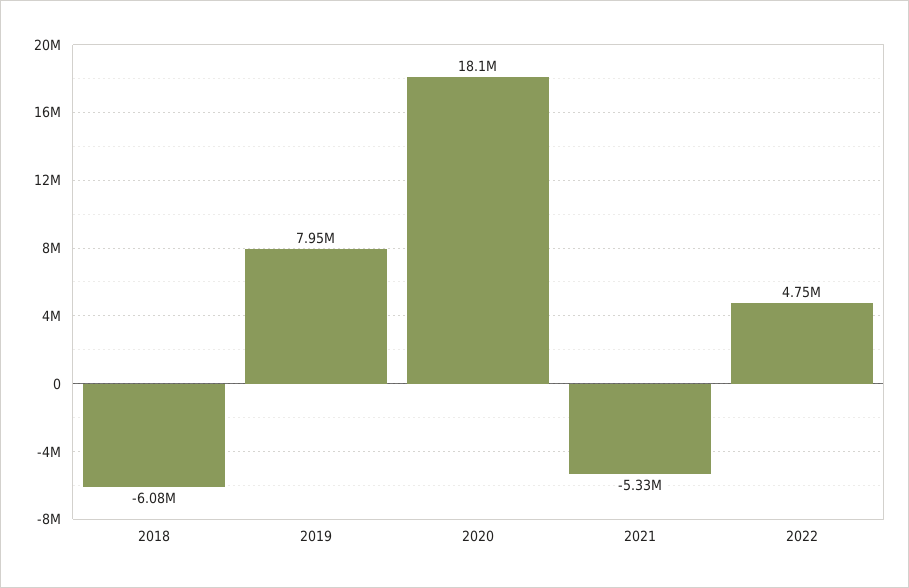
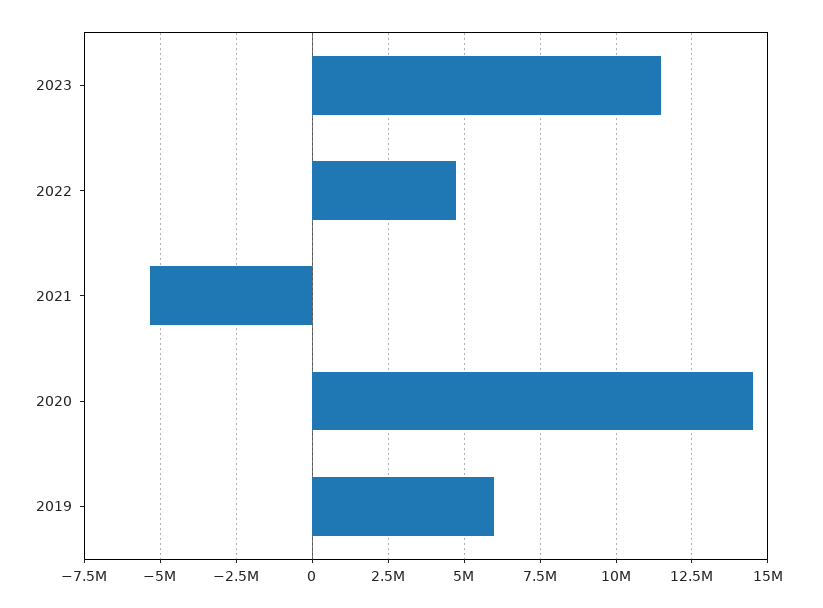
2018: -6080000 -> none
2019: 7950000 -> 6000000
2020: 18100000 -> 14500000
2023: none -> 11500000

